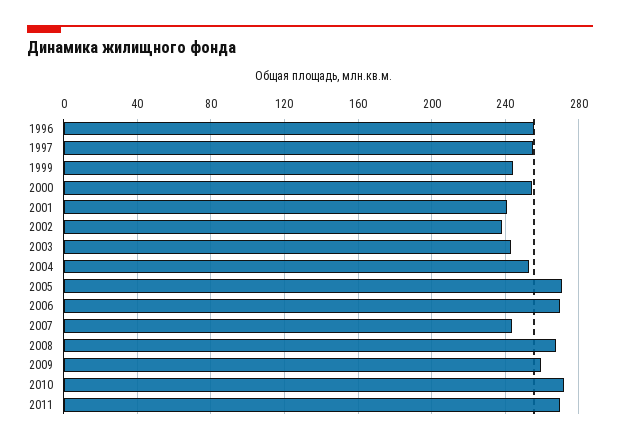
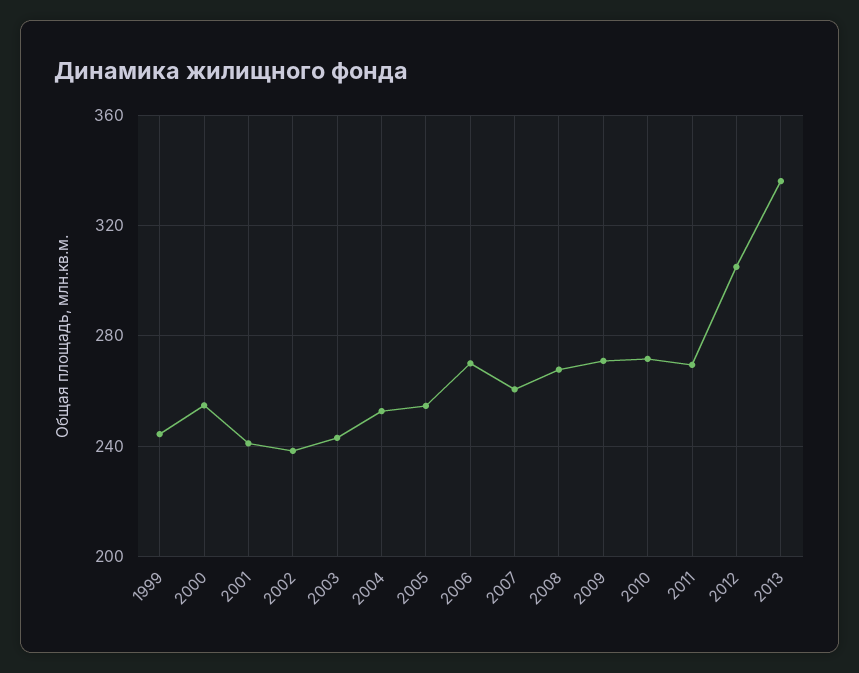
1996: 255 -> none
1997: 255 -> none
2005: 270 -> 255
2007: 245 -> 260
2009: 260 -> 270
2012: none -> 305
2013: none -> 335

